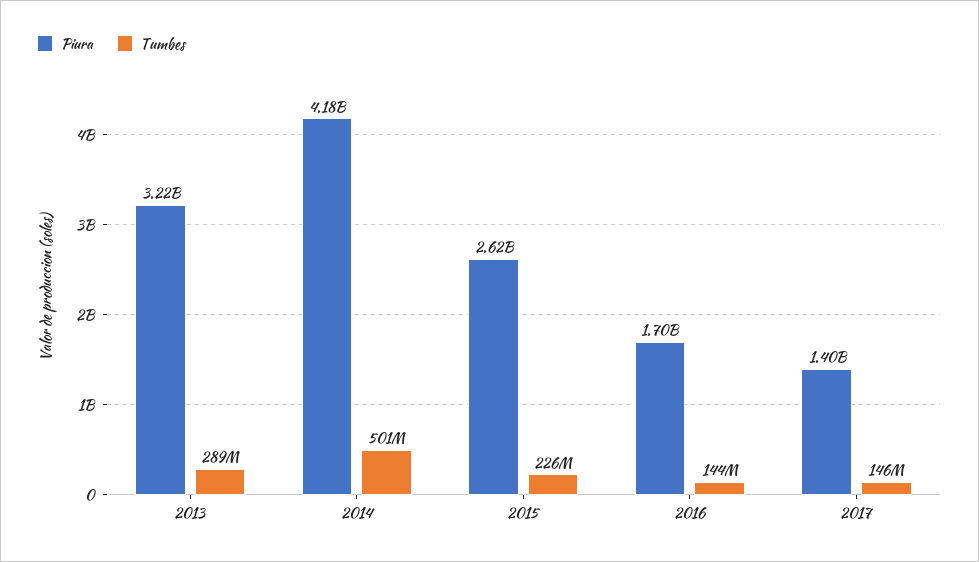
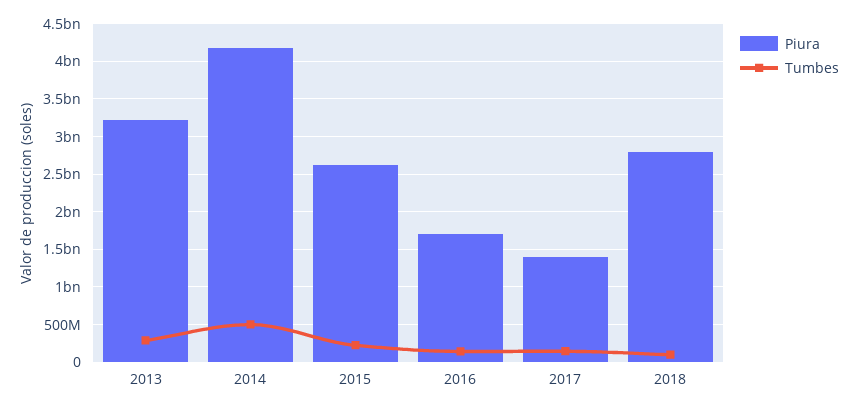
Piura, 2018: none -> 2800000000
Tumbes, 2018: none -> 100000000

